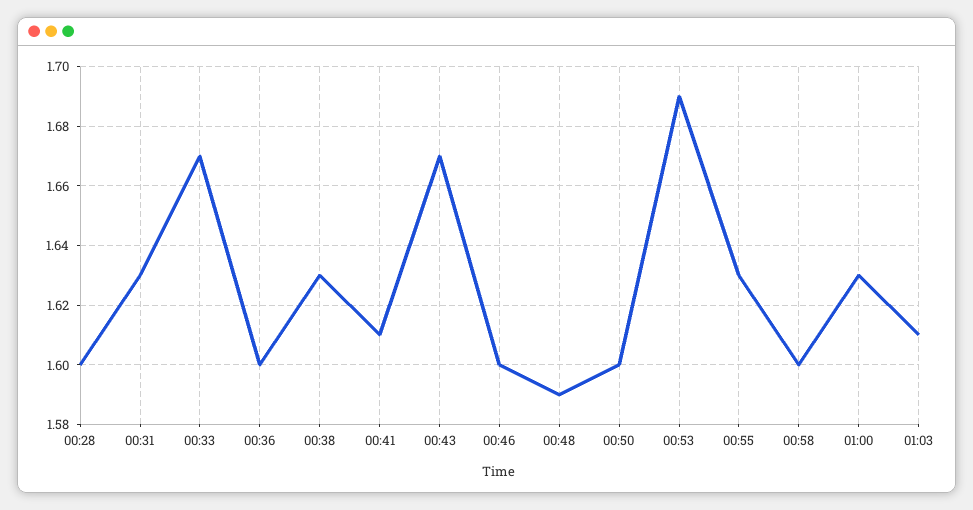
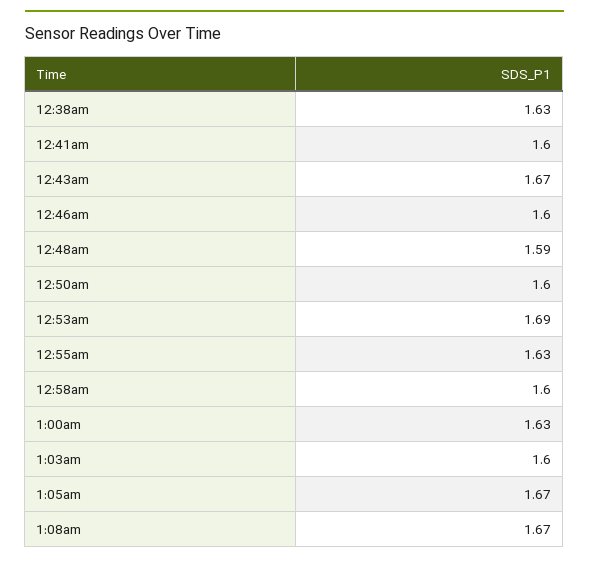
00:28: 1.6 -> none
00:31: 1.63 -> none
00:33: 1.67 -> none
00:36: 1.6 -> none
00:41: 1.61 -> 1.6
01:03: 1.61 -> 1.6
1:05am: none -> 1.67
1:08am: none -> 1.67

